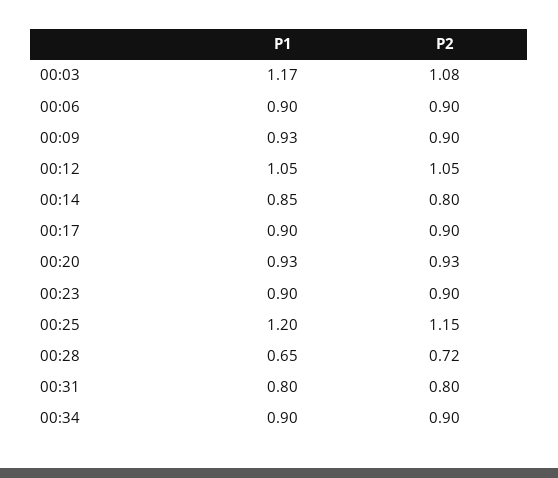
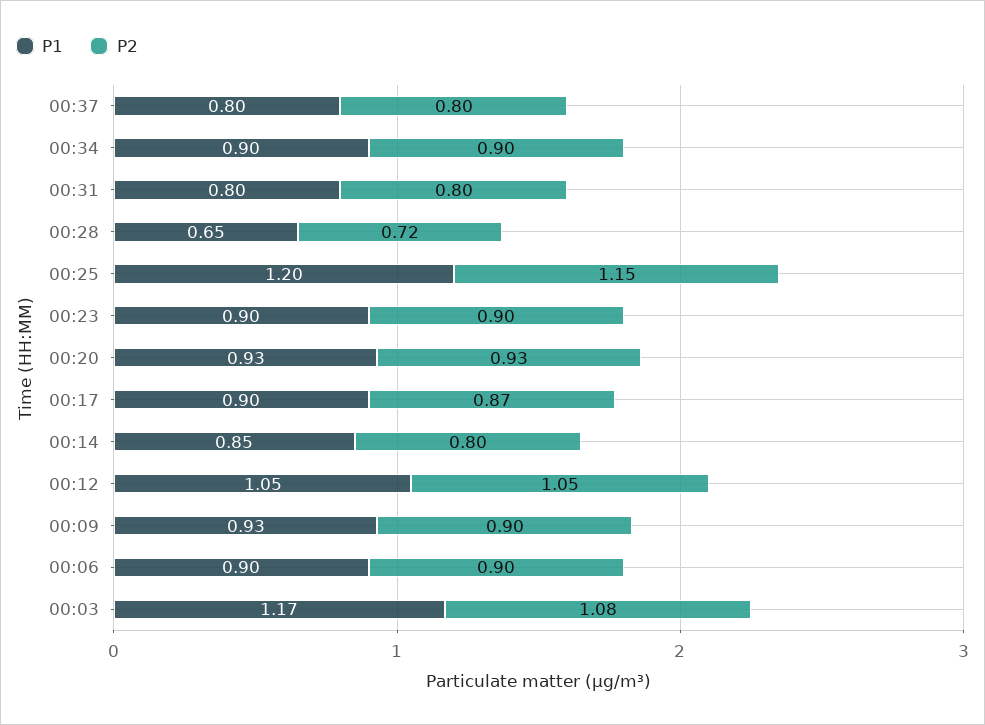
P2, 00:17: 0.9 -> 0.87
P1, 00:37: none -> 0.8
P2, 00:37: none -> 0.8

